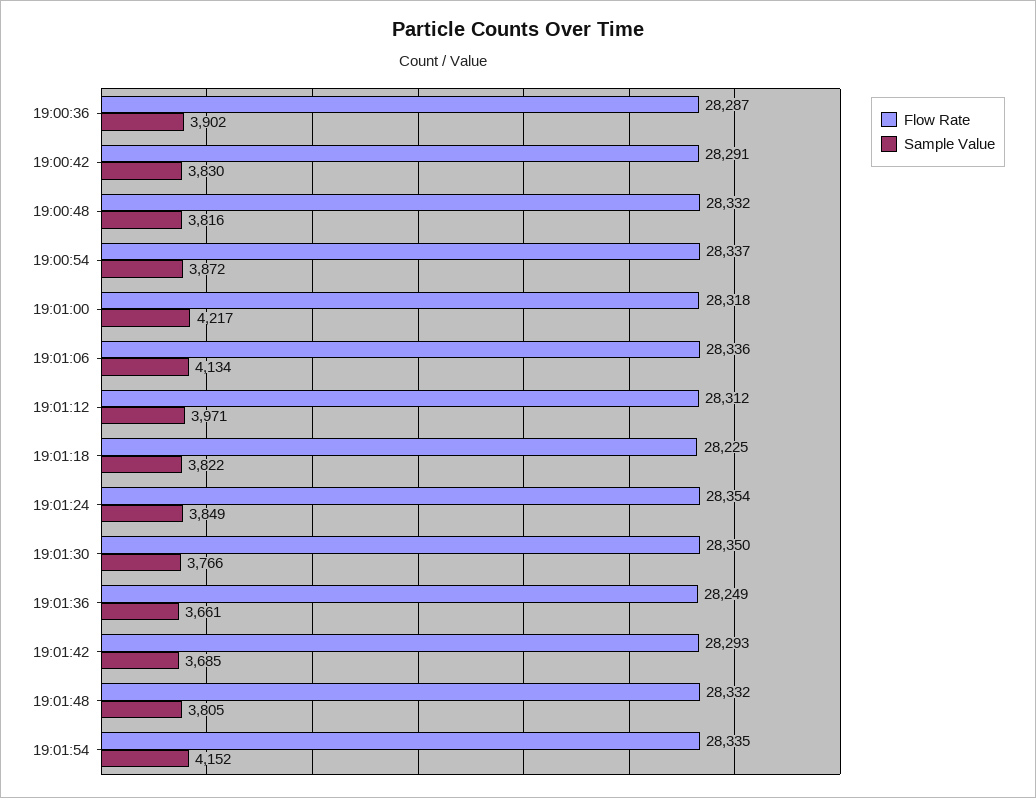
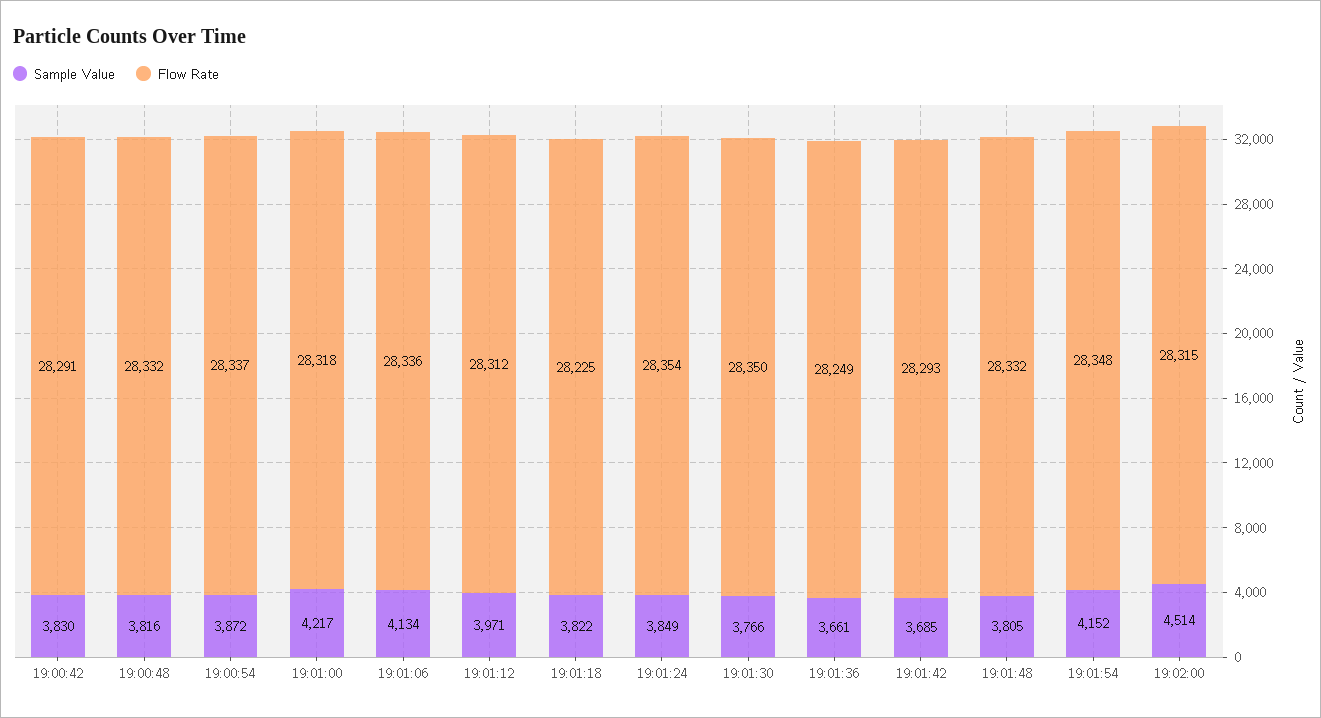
Flow Rate, 19:00:36: 28287 -> none
Sample Value, 19:00:36: 3902 -> none
Flow Rate, 19:01:54: 28335 -> 28348
Sample Value, 19:02:00: none -> 4514
Flow Rate, 19:02:00: none -> 28315

